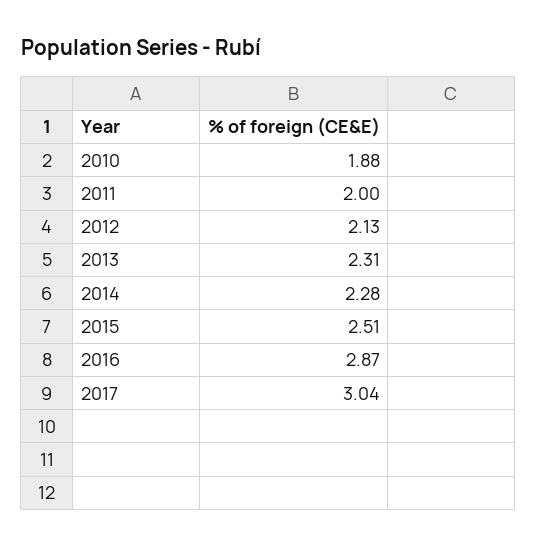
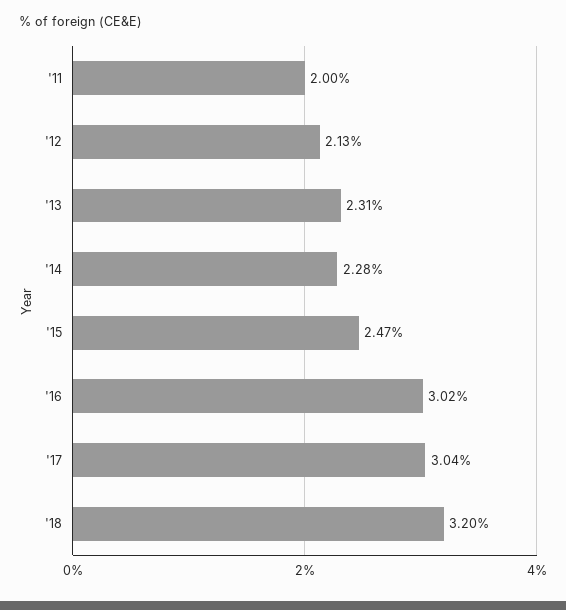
2010: 1.88 -> none
2015: 2.51 -> 2.47
2016: 2.87 -> 3.02
'18: none -> 3.2

